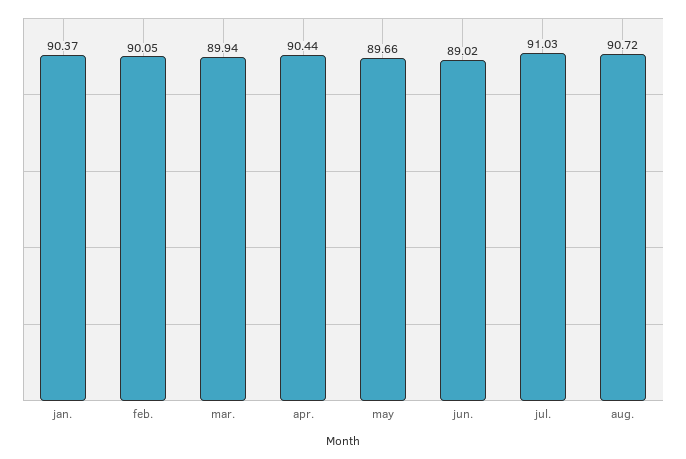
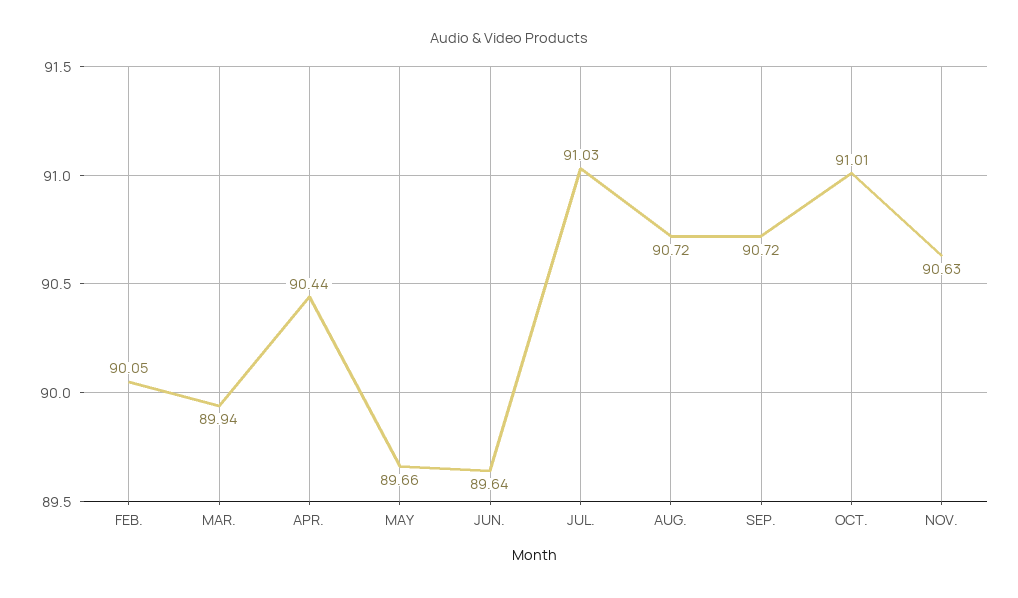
jan.: 90.37 -> none
jun.: 89.02 -> 89.64
SEP.: none -> 90.72
OCT.: none -> 91.01
NOV.: none -> 90.63

